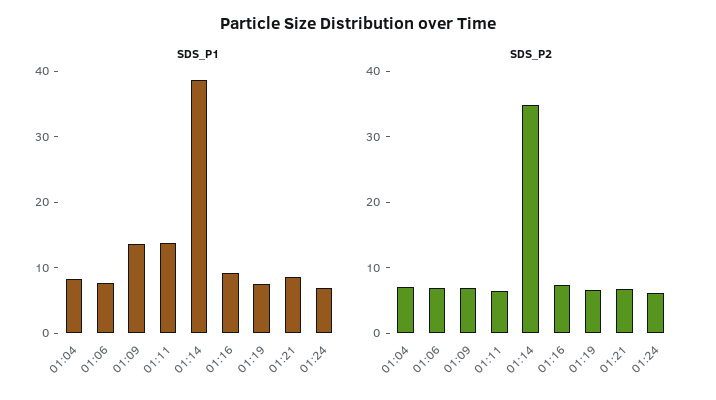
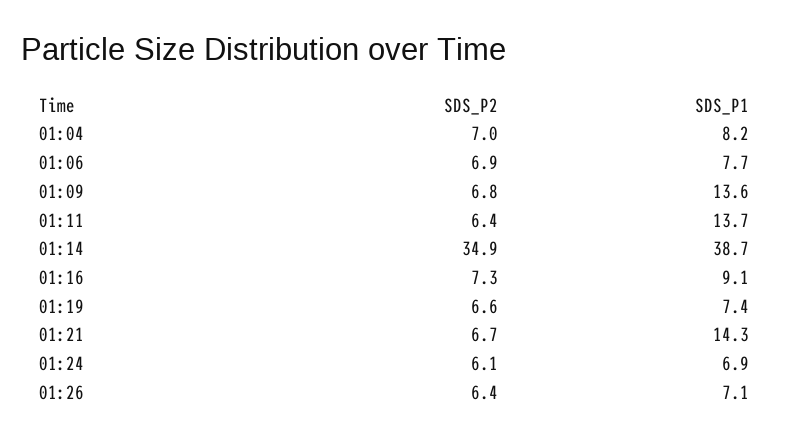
SDS_P1, 01:21: 8 -> 14.3
SDS_P2, 01:26: none -> 6.4
SDS_P1, 01:26: none -> 7.1

